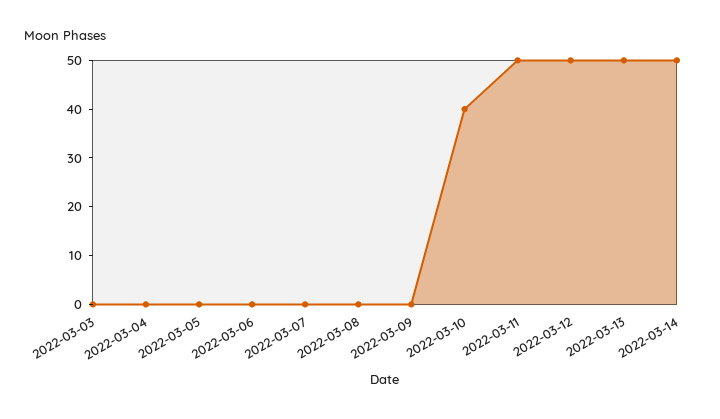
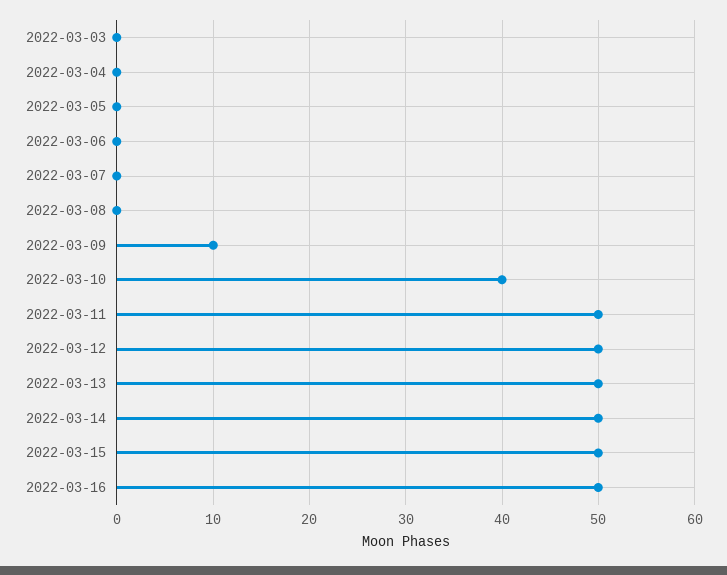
2022-03-09: 0 -> 10
2022-03-15: none -> 50
2022-03-16: none -> 50

